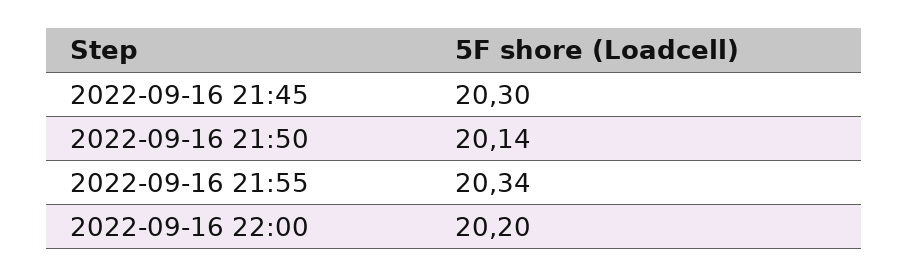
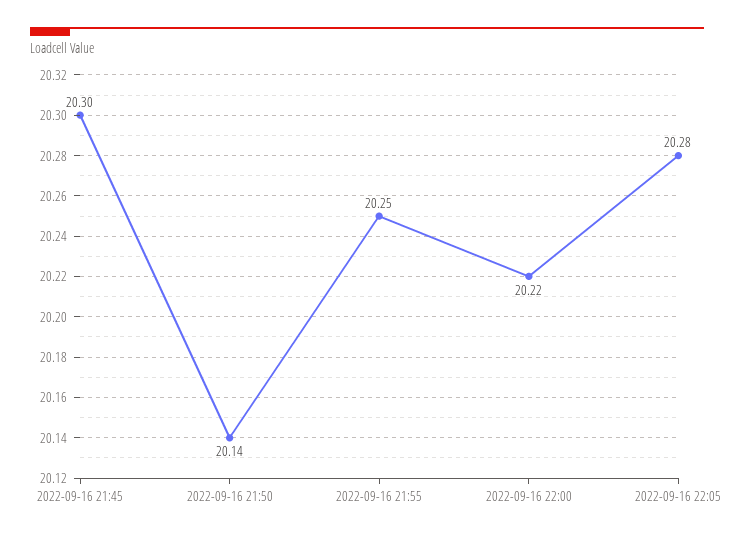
2022-09-16 21:55: 20.34 -> 20.25
2022-09-16 22:00: 20.2 -> 20.22
2022-09-16 22:05: none -> 20.28

